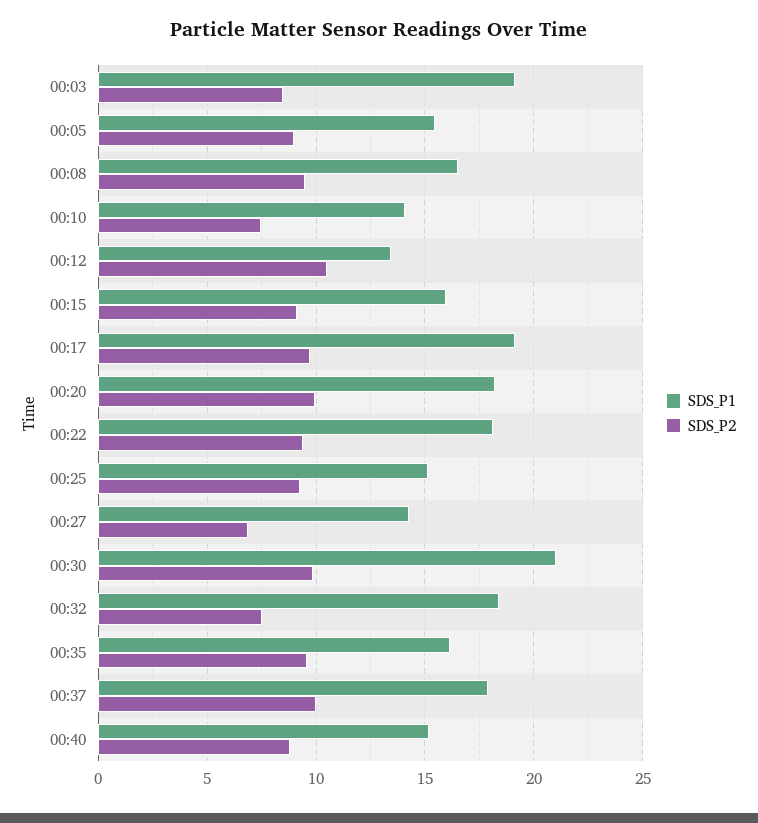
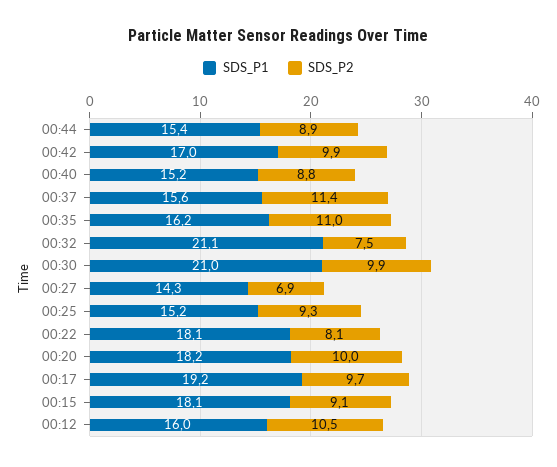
SDS_P1, 00:03: 19 -> none
SDS_P2, 00:03: 8.5 -> none
SDS_P1, 00:05: 15.5 -> none
SDS_P2, 00:05: 9 -> none
SDS_P1, 00:08: 16.5 -> none
SDS_P2, 00:08: 9.5 -> none
SDS_P1, 00:10: 14 -> none
SDS_P2, 00:10: 7.5 -> none
SDS_P1, 00:12: 13.5 -> 16
SDS_P1, 00:15: 16 -> 18.1
SDS_P2, 00:22: 9.5 -> 8.1
SDS_P1, 00:32: 18.5 -> 21.1
SDS_P2, 00:35: 9.5 -> 11
SDS_P1, 00:37: 18 -> 15.6
SDS_P2, 00:37: 10 -> 11.4
SDS_P1, 00:44: none -> 15.4
SDS_P2, 00:44: none -> 8.9
SDS_P1, 00:42: none -> 17
SDS_P2, 00:42: none -> 9.9

